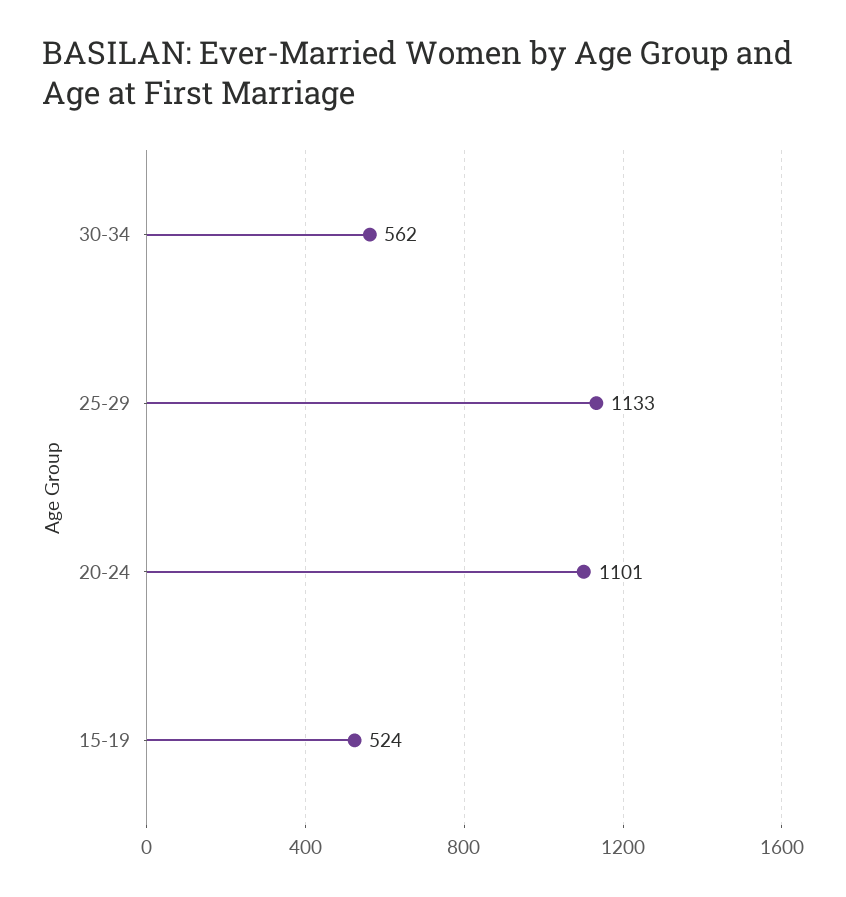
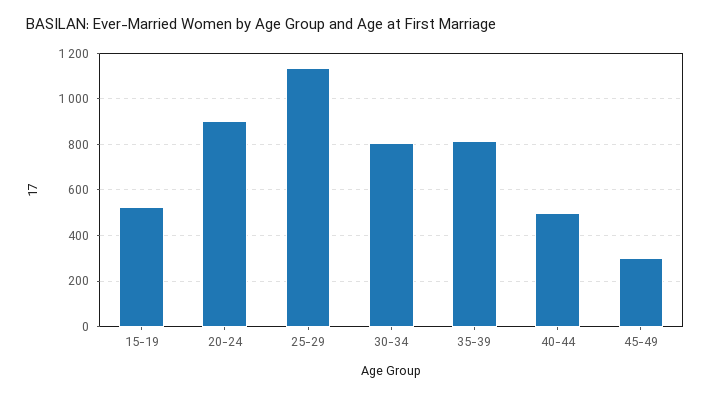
30-34: 562 -> 800
20-24: 1101 -> 900
35-39: none -> 800
40-44: none -> 500
45-49: none -> 300

